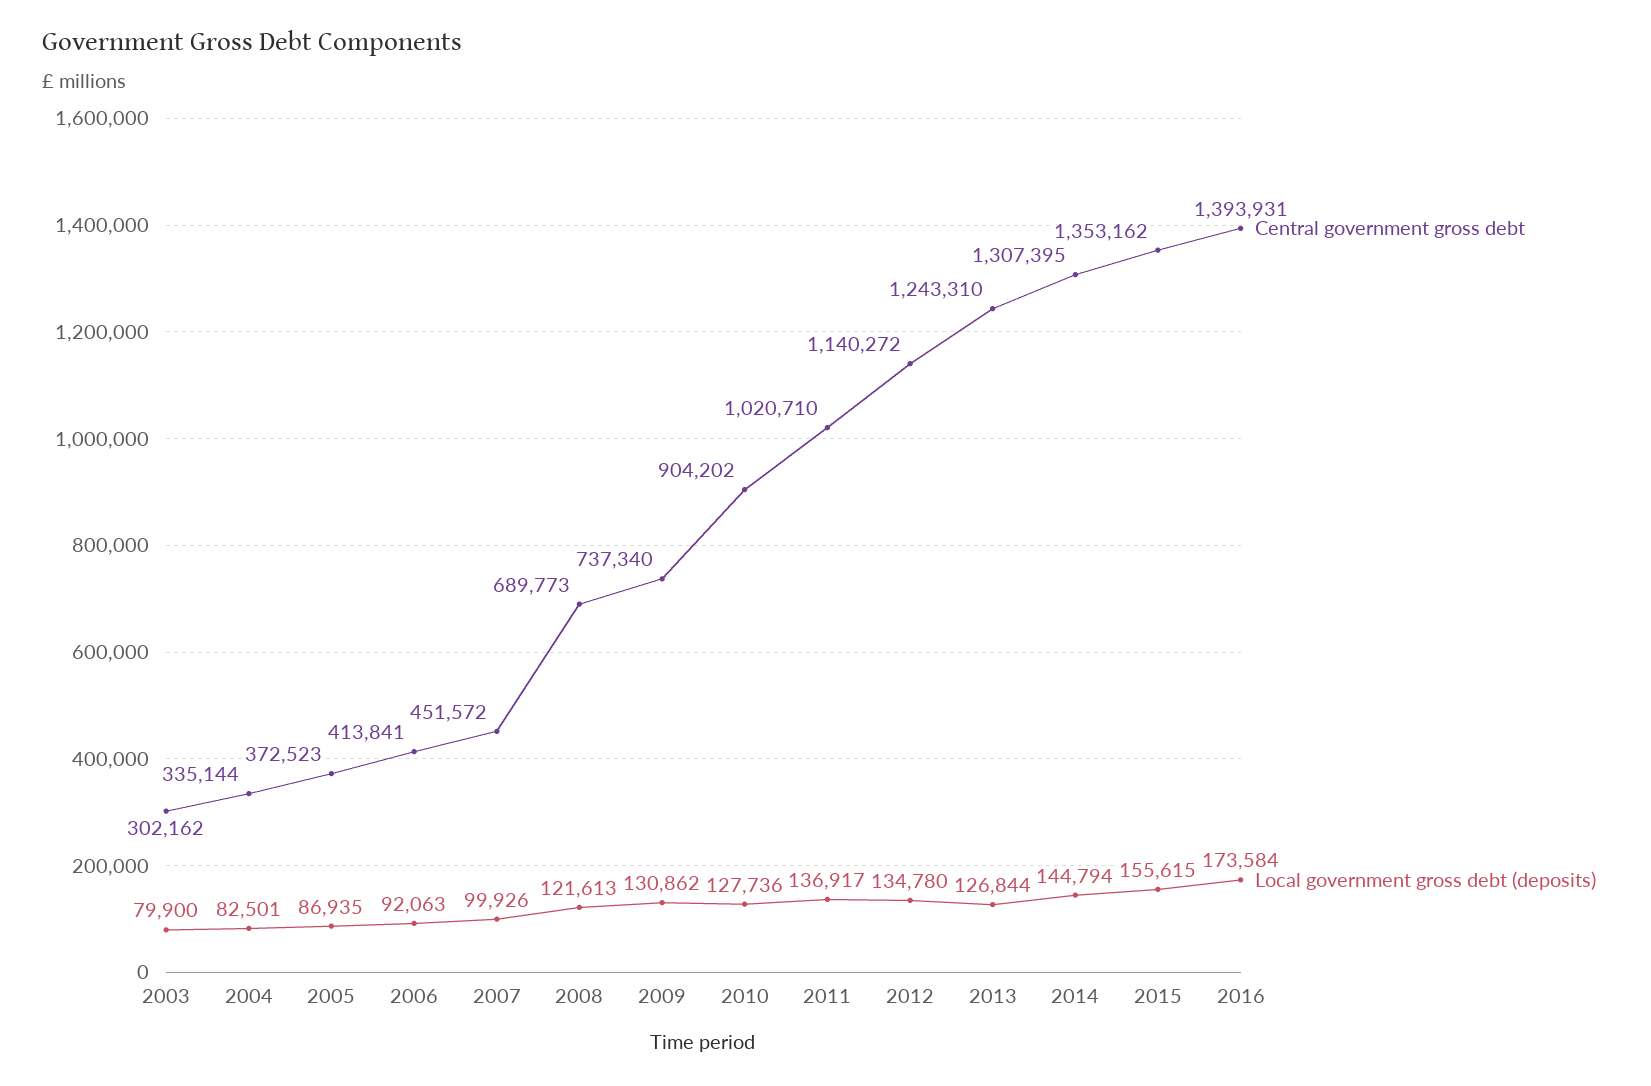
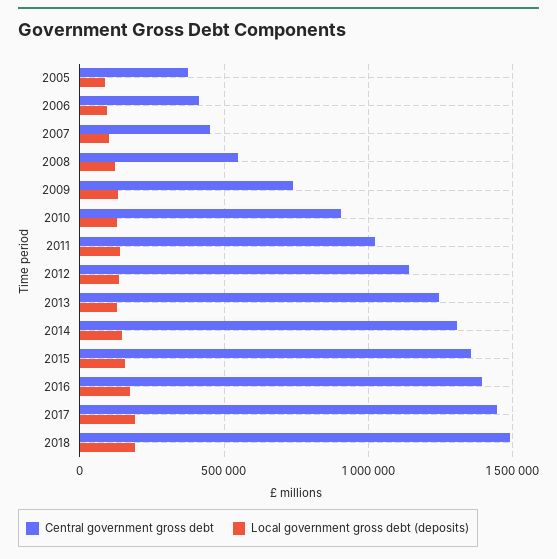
Central government gross debt, 2003: 302162 -> none
Local government gross debt (deposits), 2003: 79900 -> none
Central government gross debt, 2004: 335144 -> none
Local government gross debt (deposits), 2004: 82501 -> none
Central government gross debt, 2008: 689773 -> 550000
Central government gross debt, 2017: none -> 1450000
Local government gross debt (deposits), 2017: none -> 200000
Central government gross debt, 2018: none -> 1500000
Local government gross debt (deposits), 2018: none -> 200000

